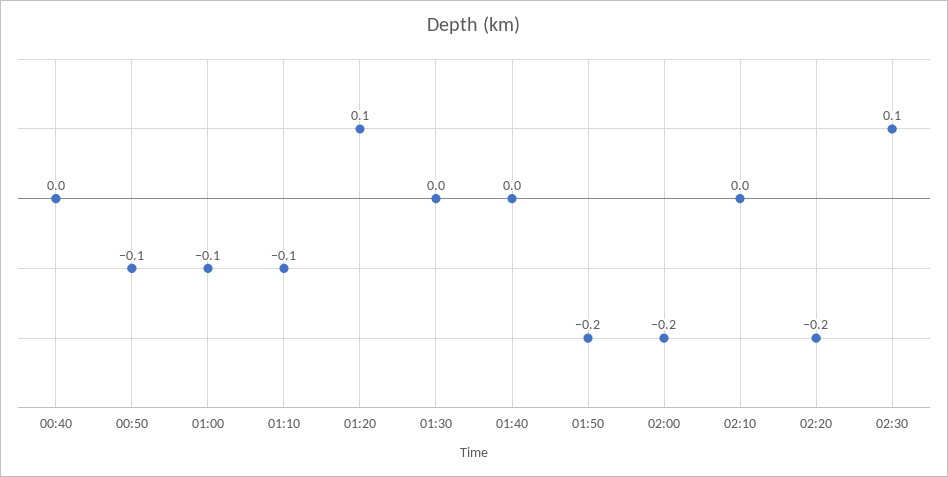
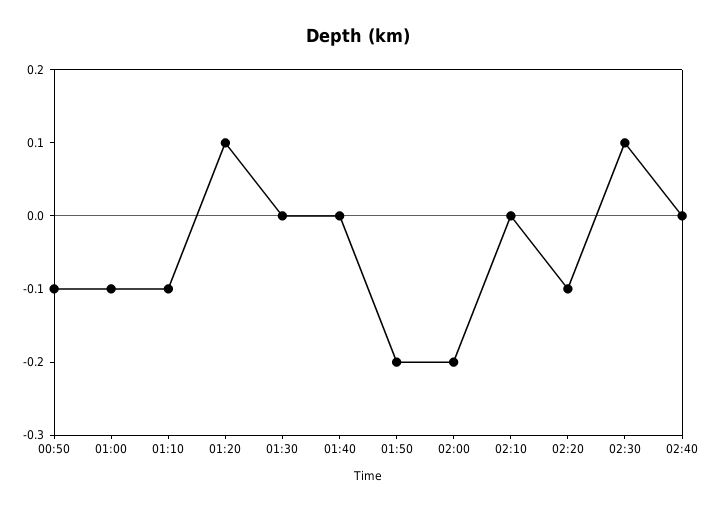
00:40: 0 -> none
02:20: -0.2 -> -0.1
02:40: none -> 0

